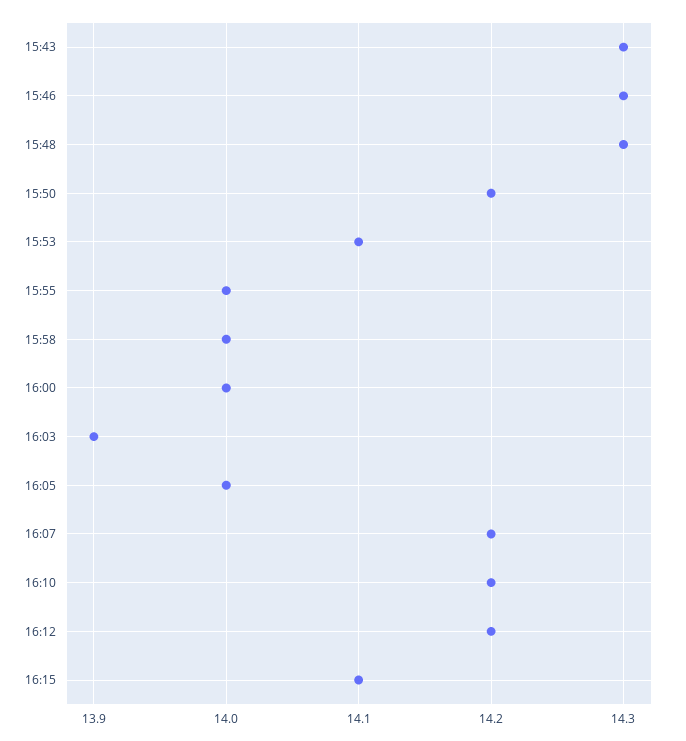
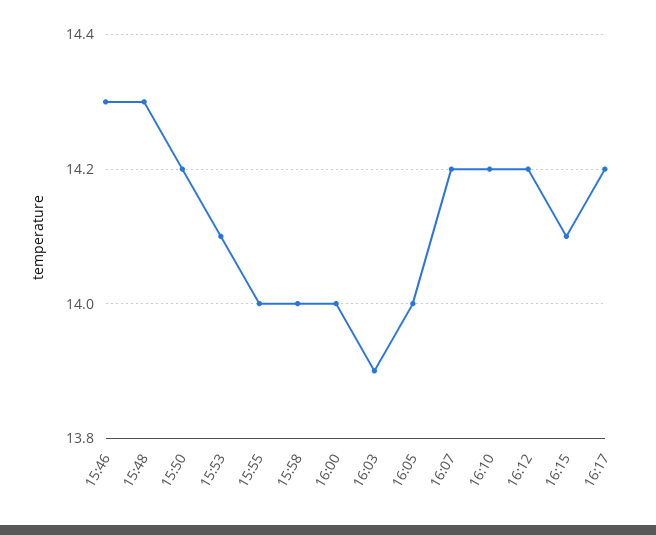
15:43: 14.3 -> none
16:17: none -> 14.2

